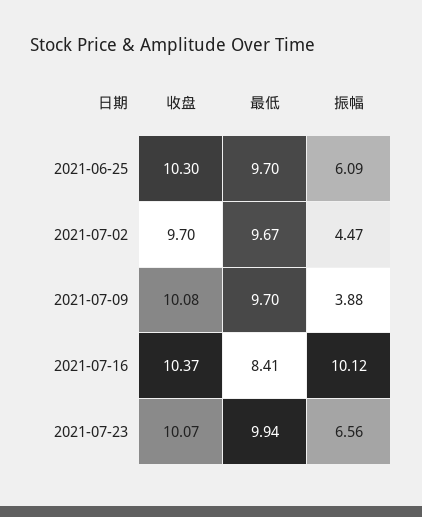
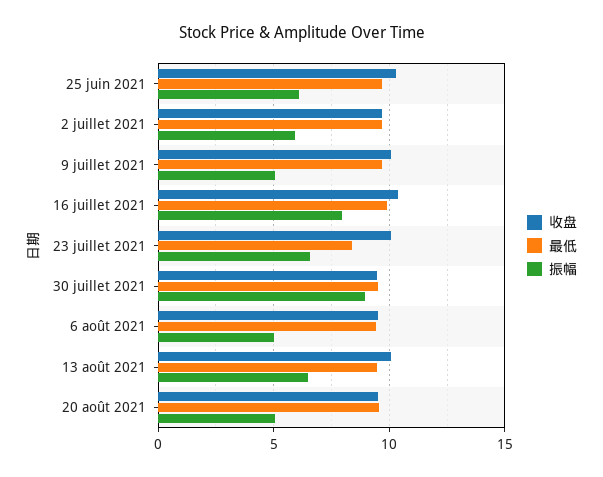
振幅, 2021-07-02: 4.47 -> 6
振幅, 2021-07-09: 3.88 -> 5
最低, 2021-07-16: 8.41 -> 10
振幅, 2021-07-16: 10.12 -> 8
最低, 2021-07-23: 9.94 -> 8.5
收盘, 30 juillet 2021: none -> 9.5
最低, 30 juillet 2021: none -> 9.5
振幅, 30 juillet 2021: none -> 9
收盘, 6 août 2021: none -> 9.5
最低, 6 août 2021: none -> 9.5
振幅, 6 août 2021: none -> 5
收盘, 13 août 2021: none -> 10
最低, 13 août 2021: none -> 9.5
振幅, 13 août 2021: none -> 6.5
收盘, 20 août 2021: none -> 9.5
最低, 20 août 2021: none -> 9.5
振幅, 20 août 2021: none -> 5

